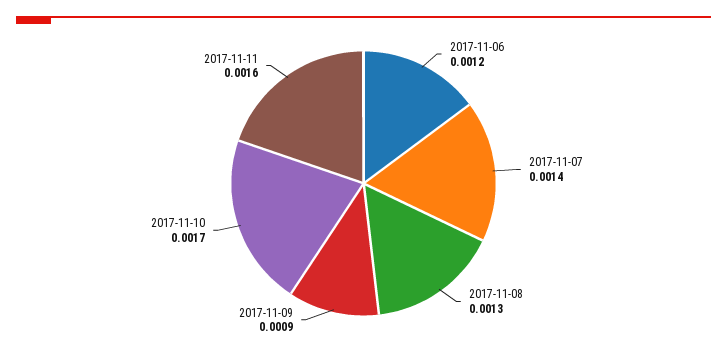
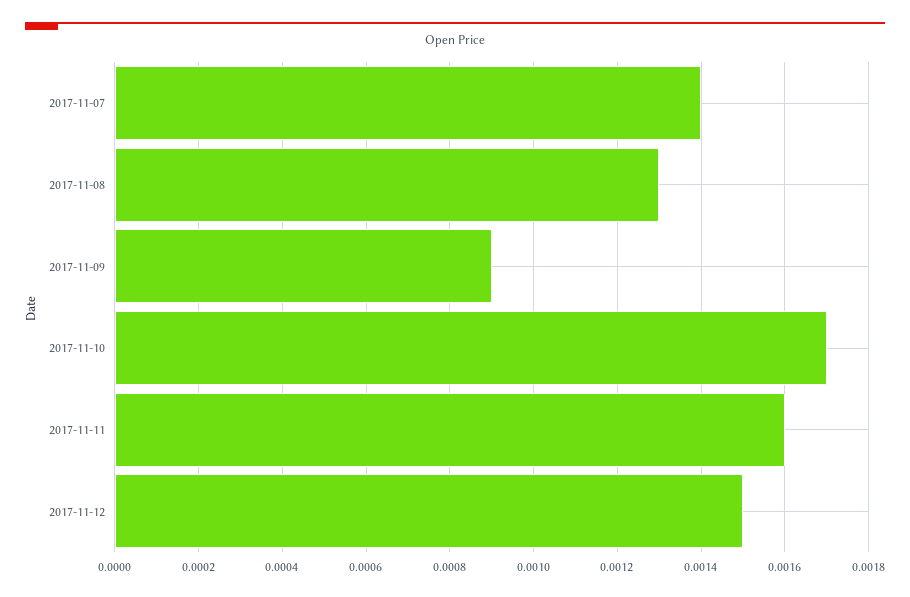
2017-11-06: 0.0012 -> none
2017-11-12: none -> 0.0015

